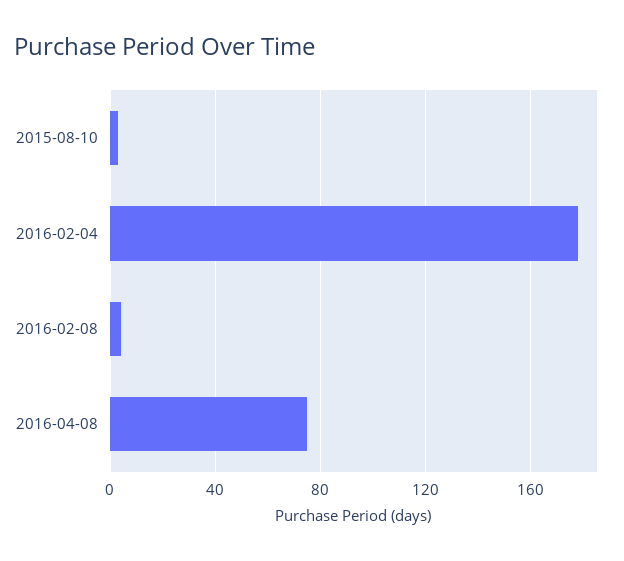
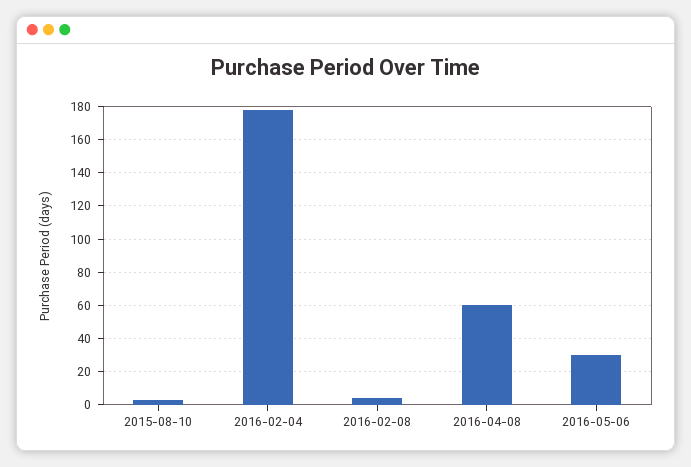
2016-04-08: 75 -> 60
2016-05-06: none -> 30

